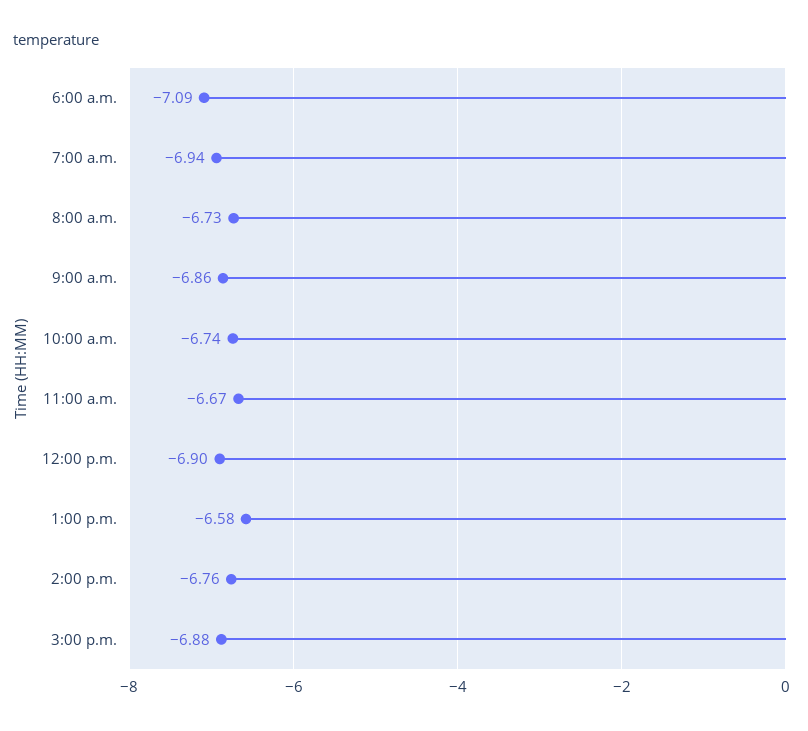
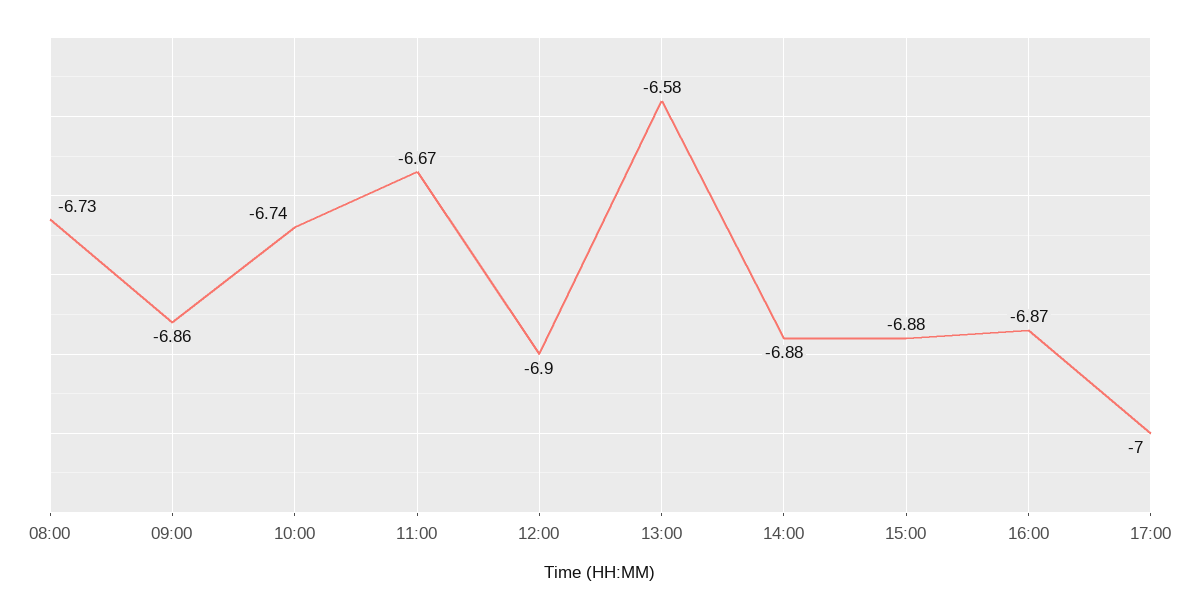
6:00 a.m.: -7.09 -> none
7:00 a.m.: -6.94 -> none
2:00 p.m.: -6.76 -> -6.88
16:00: none -> -6.87
17:00: none -> -7

